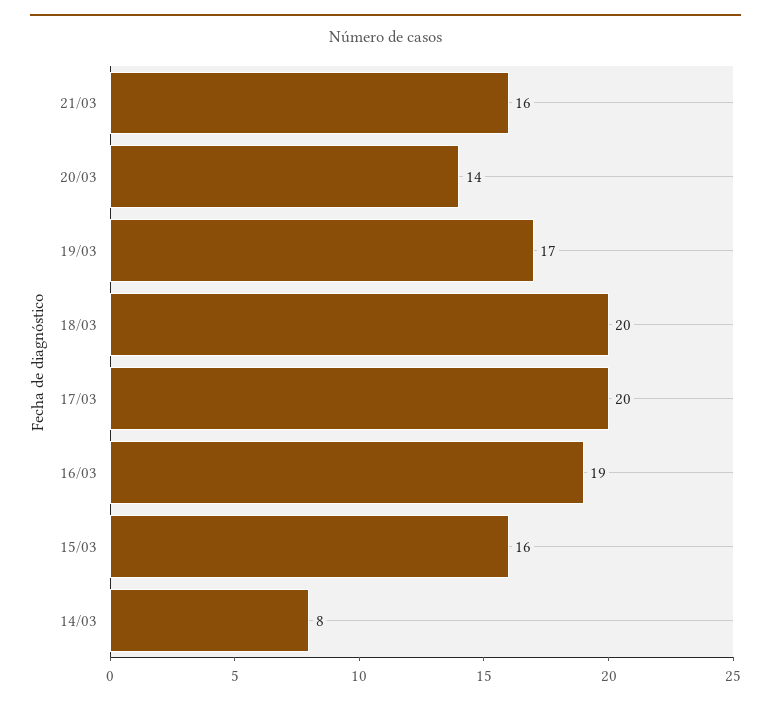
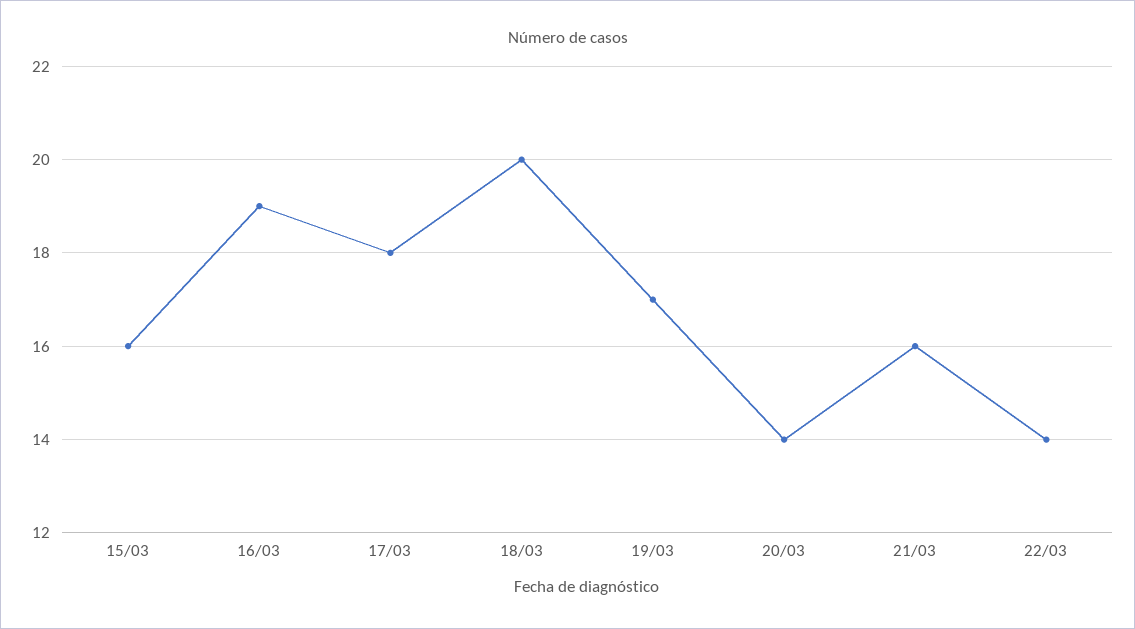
17/03: 20 -> 18
14/03: 8 -> none
22/03: none -> 14

